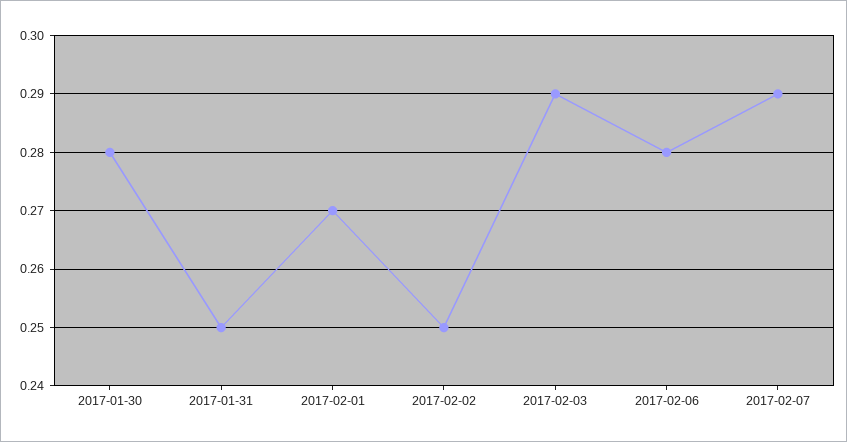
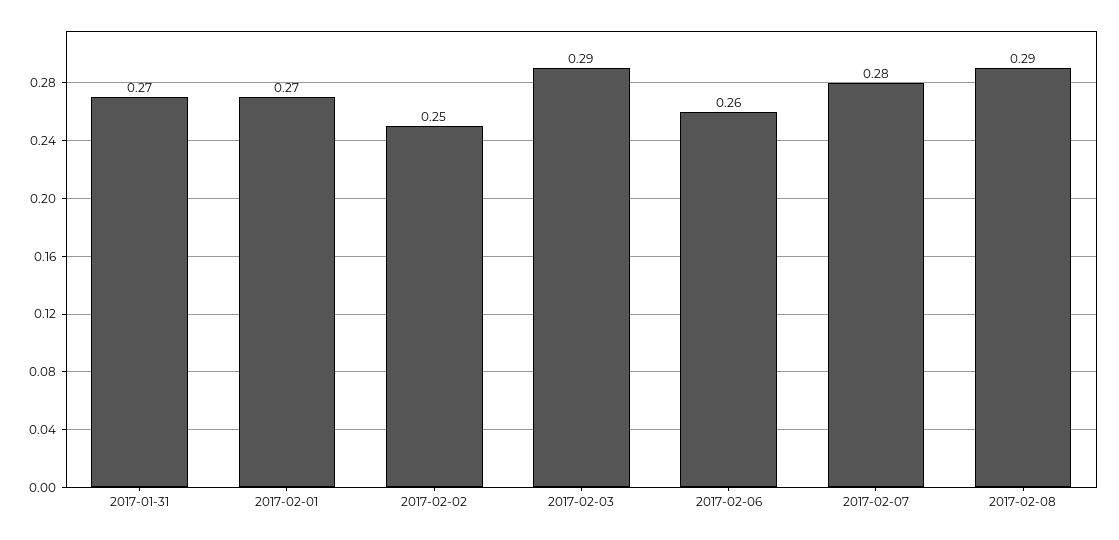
2017-01-30: 0.28 -> none
2017-01-31: 0.25 -> 0.27
2017-02-06: 0.28 -> 0.26
2017-02-07: 0.29 -> 0.28
2017-02-08: none -> 0.29

